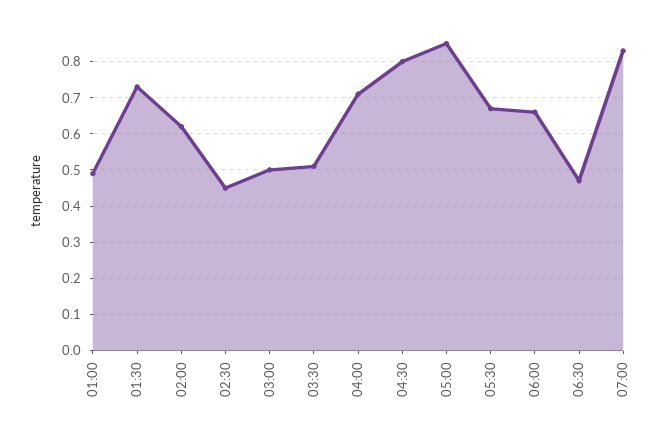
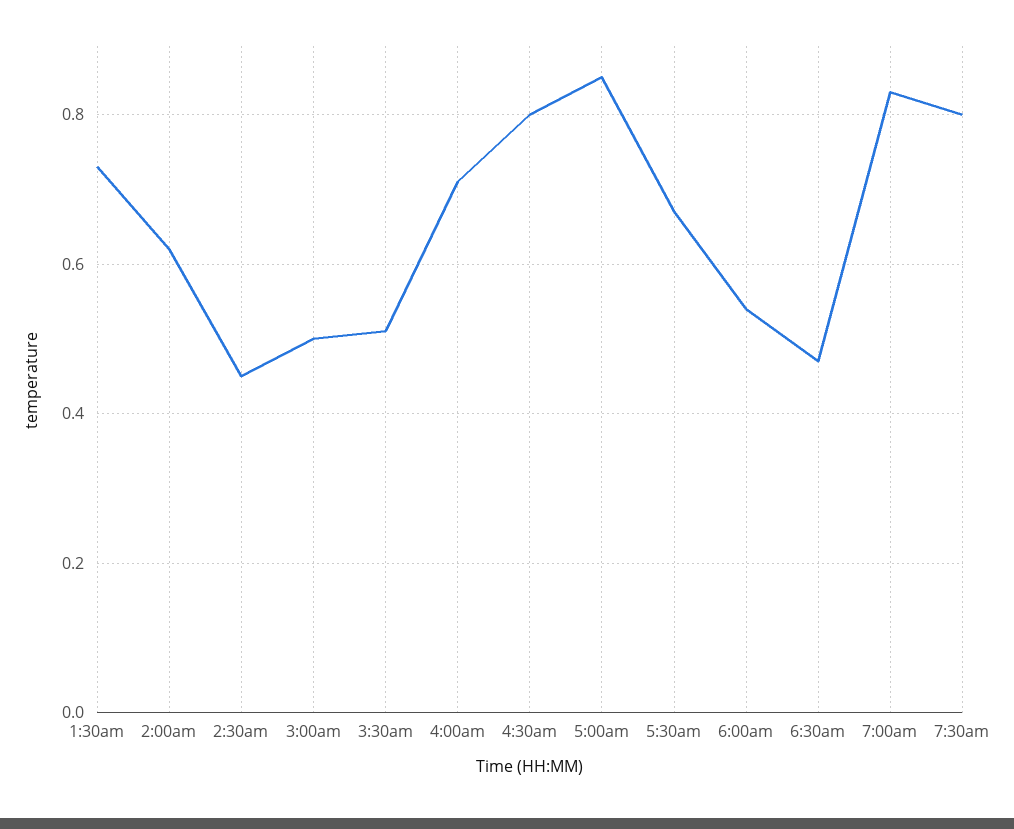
01:00: 0.5 -> none
06:00: 0.65 -> 0.55
7:30am: none -> 0.8

